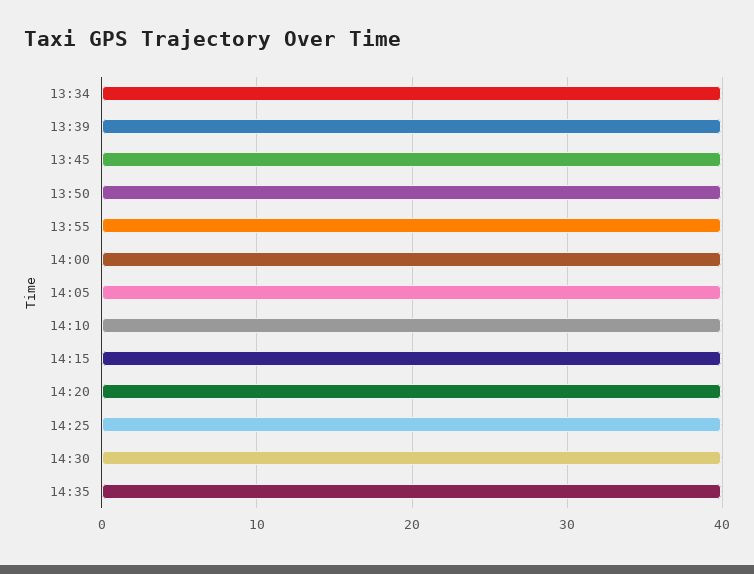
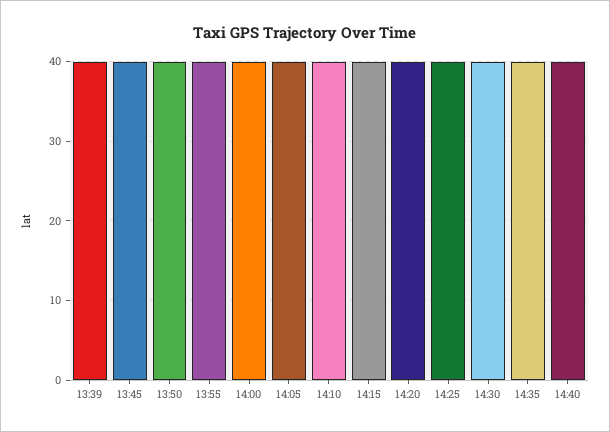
13:34: 40 -> none
14:40: none -> 40

